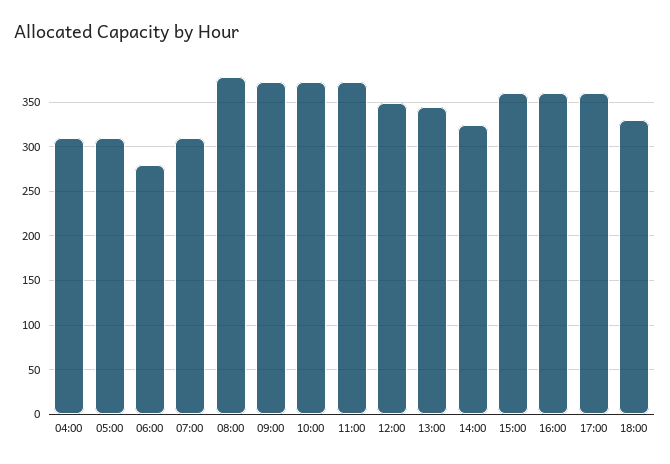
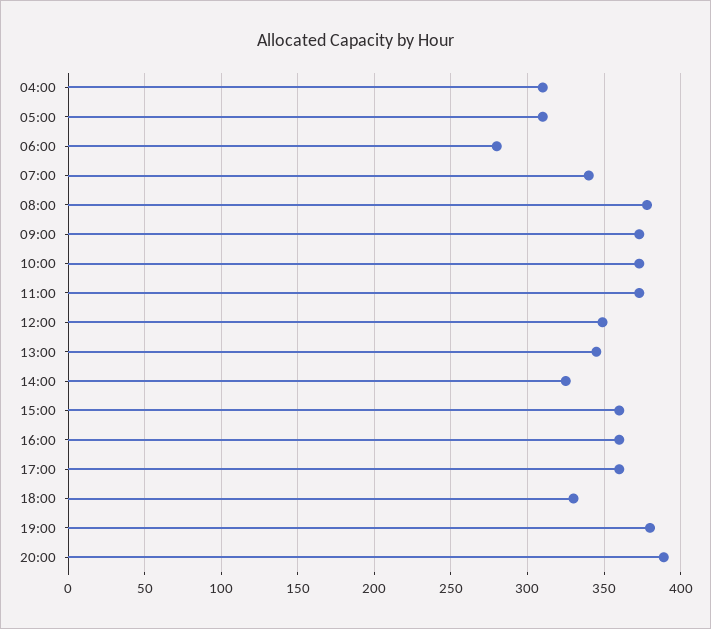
07:00: 310 -> 340
19:00: none -> 380
20:00: none -> 390

